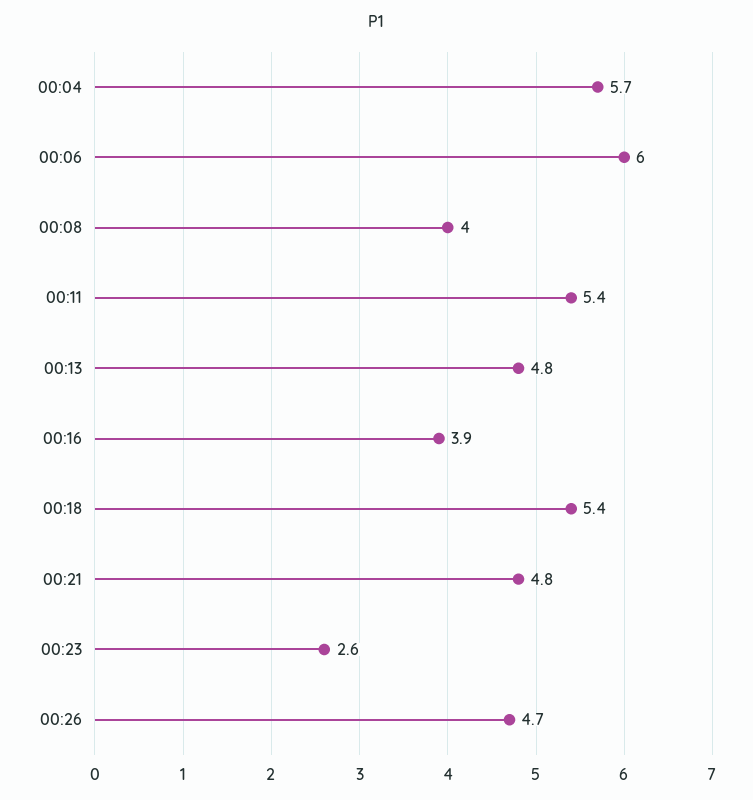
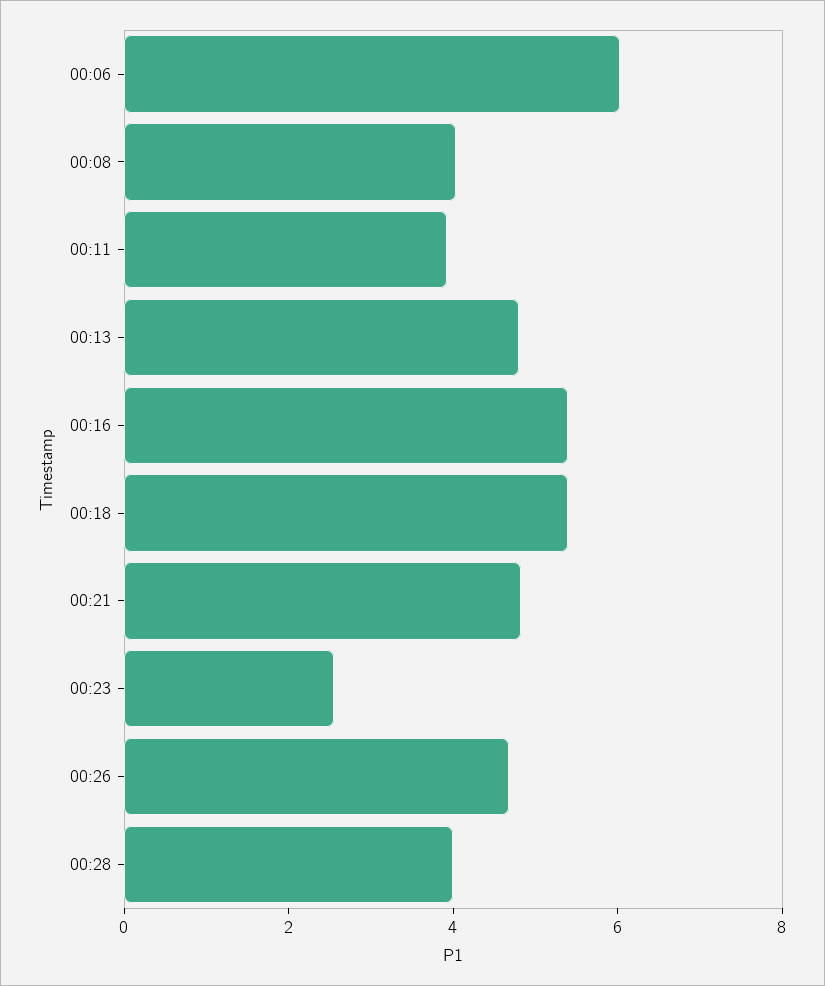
00:04: 5.7 -> none
00:11: 5.4 -> 4
00:16: 3.9 -> 5.5
00:28: none -> 4

